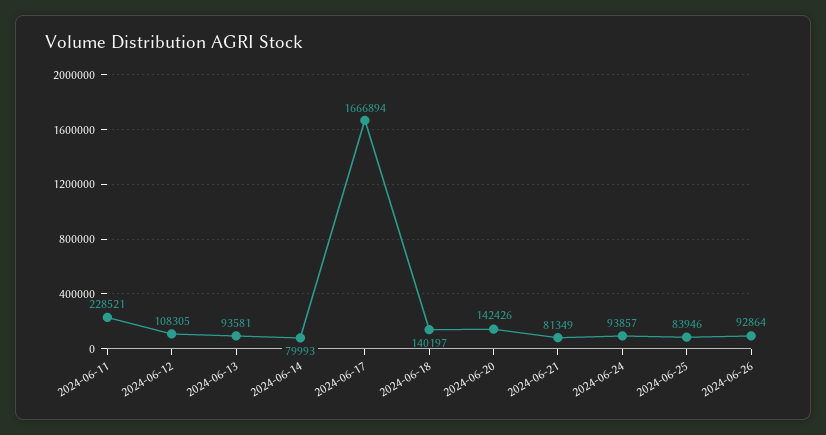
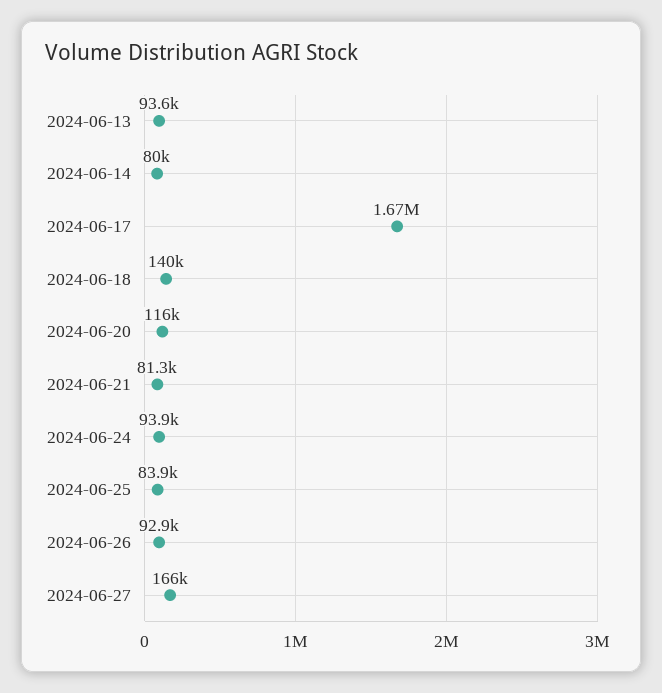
2024-06-11: 228521 -> none
2024-06-12: 108305 -> none
2024-06-20: 142426 -> 116000
2024-06-27: none -> 166000

